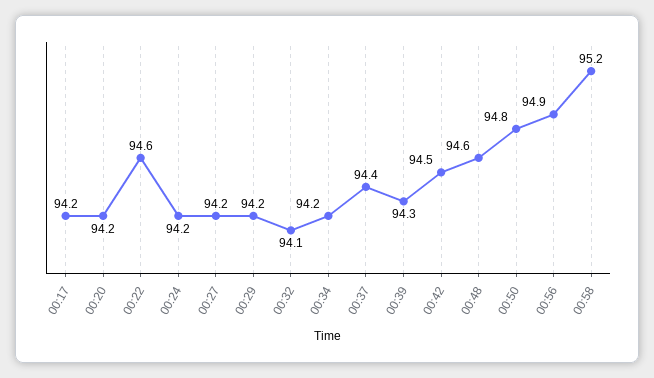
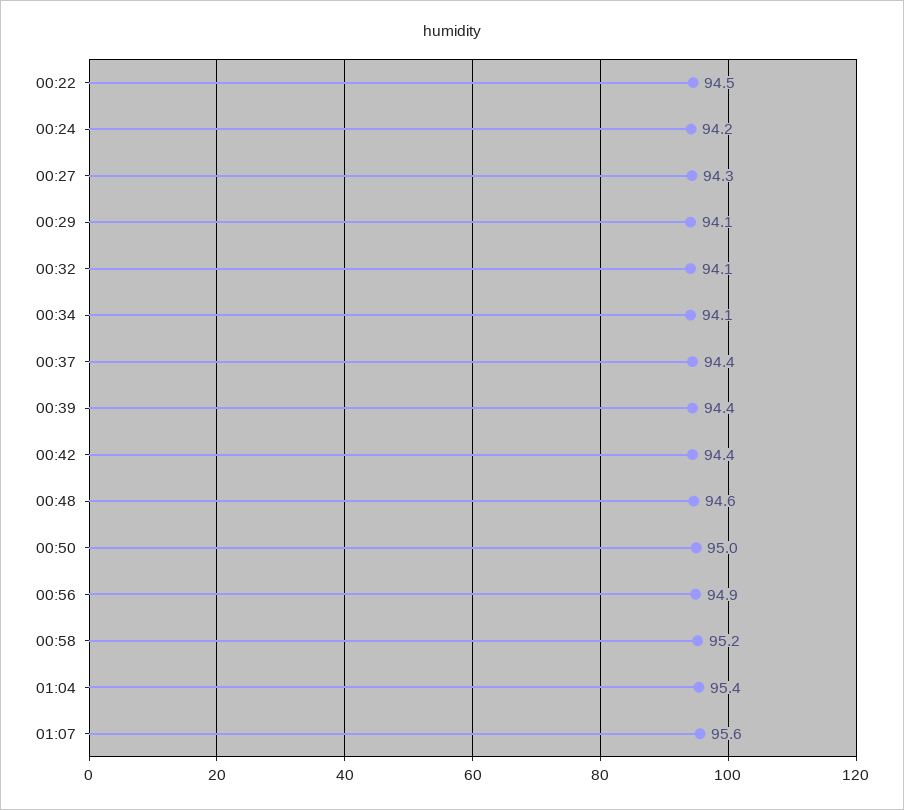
00:17: 94.2 -> none
00:20: 94.2 -> none
00:22: 94.6 -> 94.5
00:27: 94.2 -> 94.3
00:29: 94.2 -> 94.1
00:34: 94.2 -> 94.1
00:39: 94.3 -> 94.4
00:42: 94.5 -> 94.4
00:50: 94.8 -> 95
01:04: none -> 95.4
01:07: none -> 95.6

